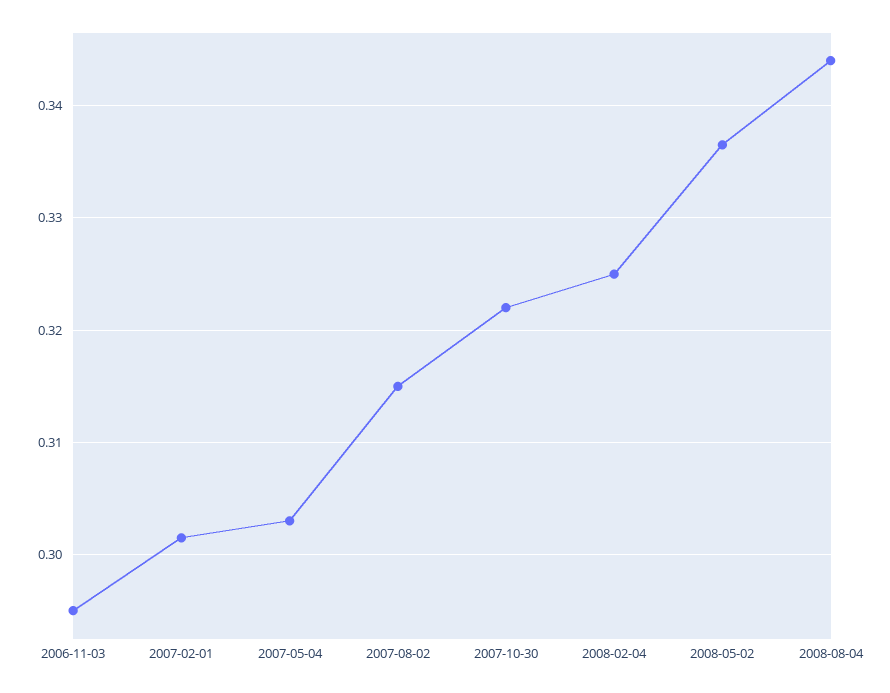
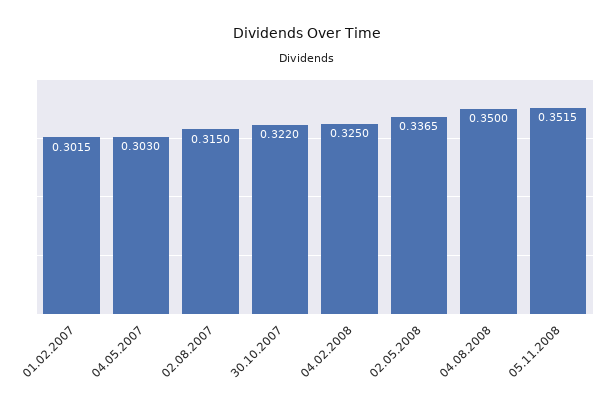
2006-11-03: 0.295 -> none
2008-08-04: 0.344 -> 0.35
05.11.2008: none -> 0.3515

